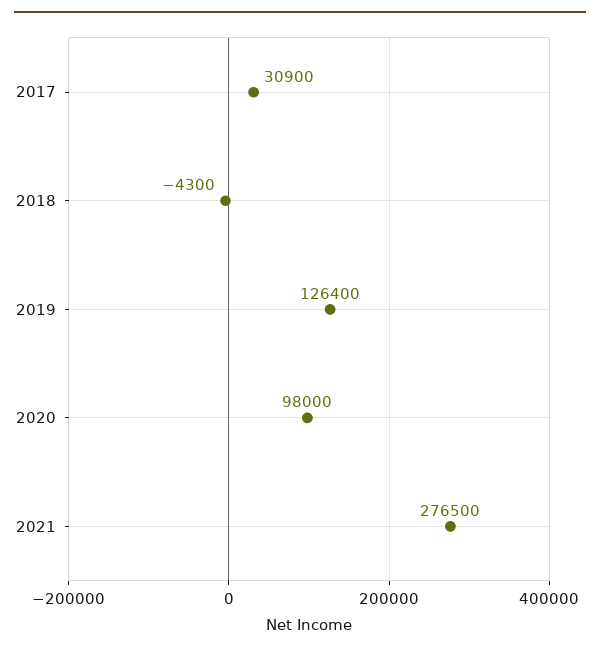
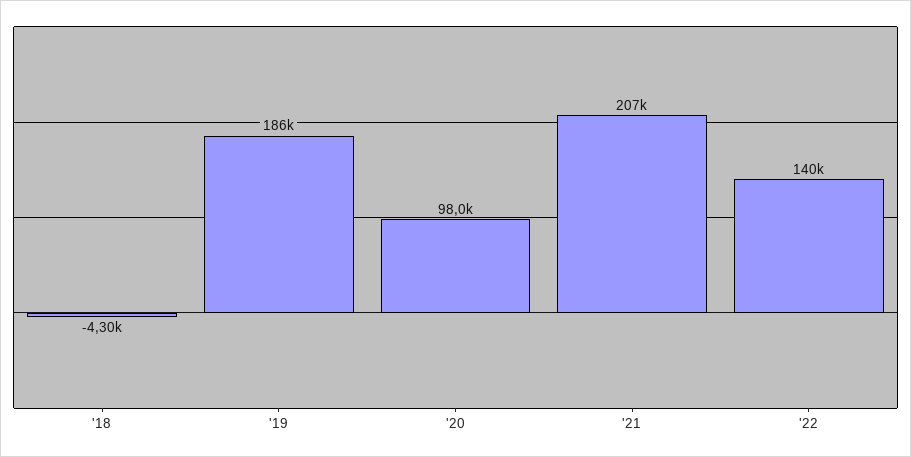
2017: 30900 -> none
2019: 126400 -> 186000
2021: 276500 -> 207000
'22: none -> 140000

